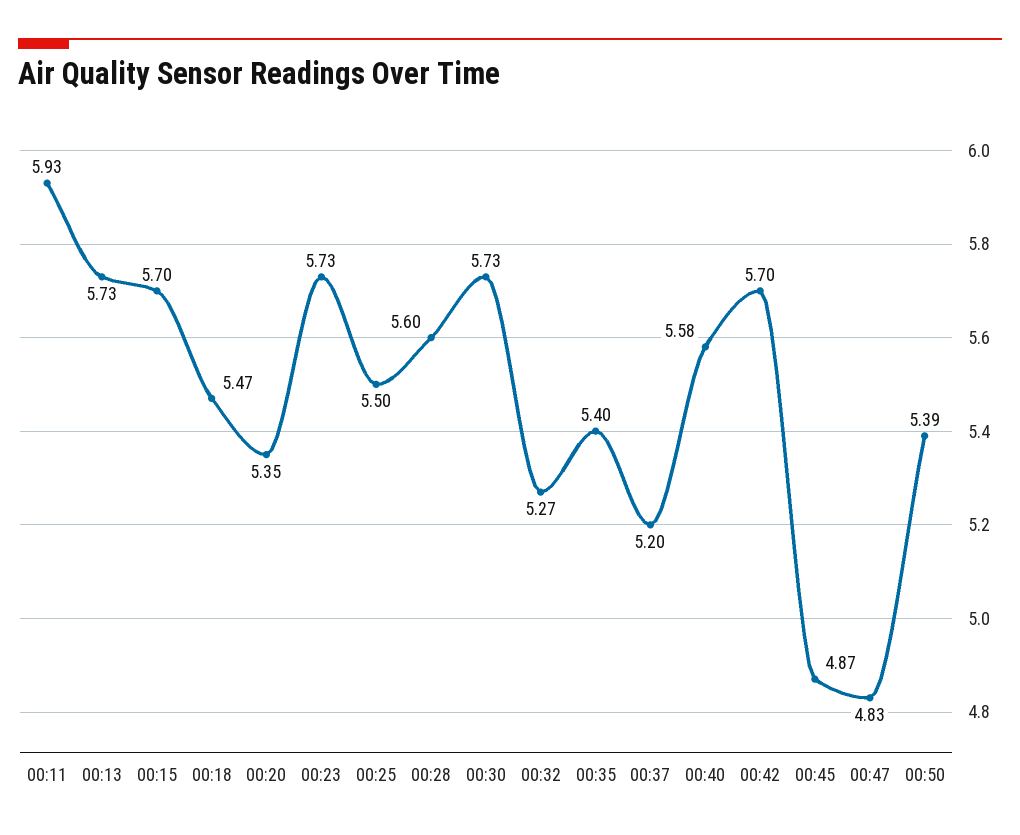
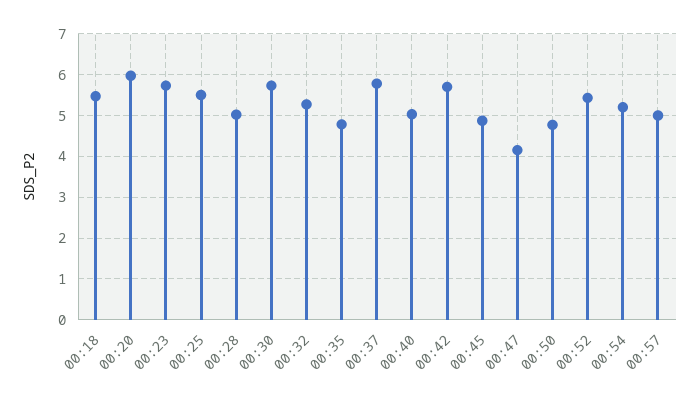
00:11: 5.93 -> none
00:13: 5.73 -> none
00:15: 5.7 -> none
00:20: 5.35 -> 6
00:28: 5.6 -> 5
00:35: 5.4 -> 4.8
00:37: 5.2 -> 5.8
00:40: 5.58 -> 5
00:47: 4.83 -> 4.2
00:50: 5.39 -> 4.8
00:52: none -> 5.4
00:54: none -> 5.2
00:57: none -> 5

